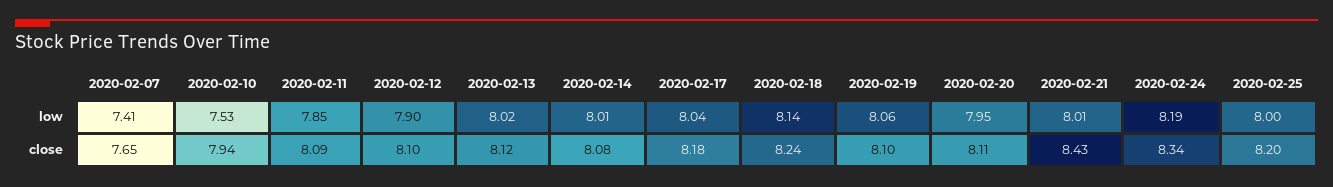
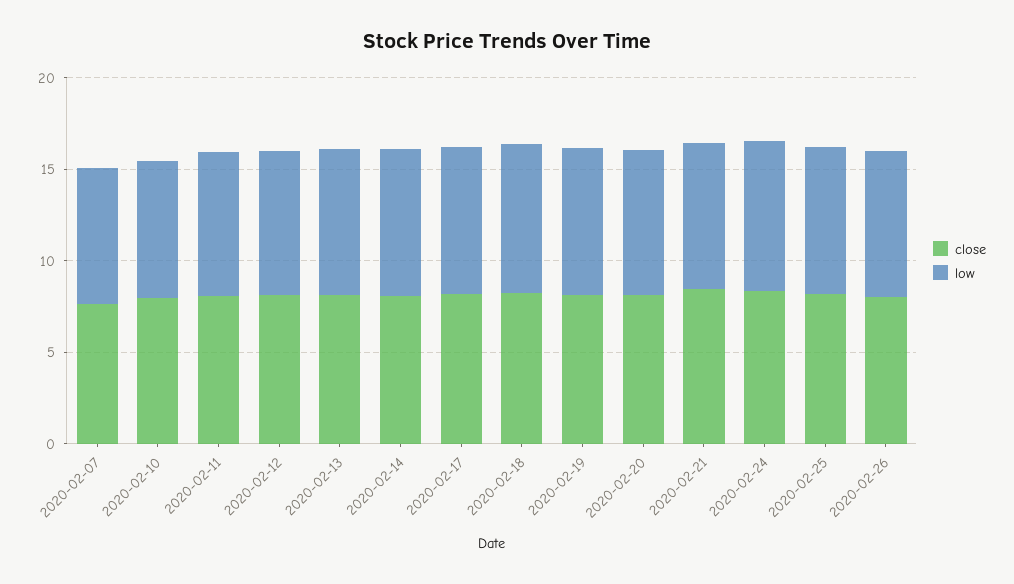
close, 2020-02-26: none -> 8
low, 2020-02-26: none -> 8

